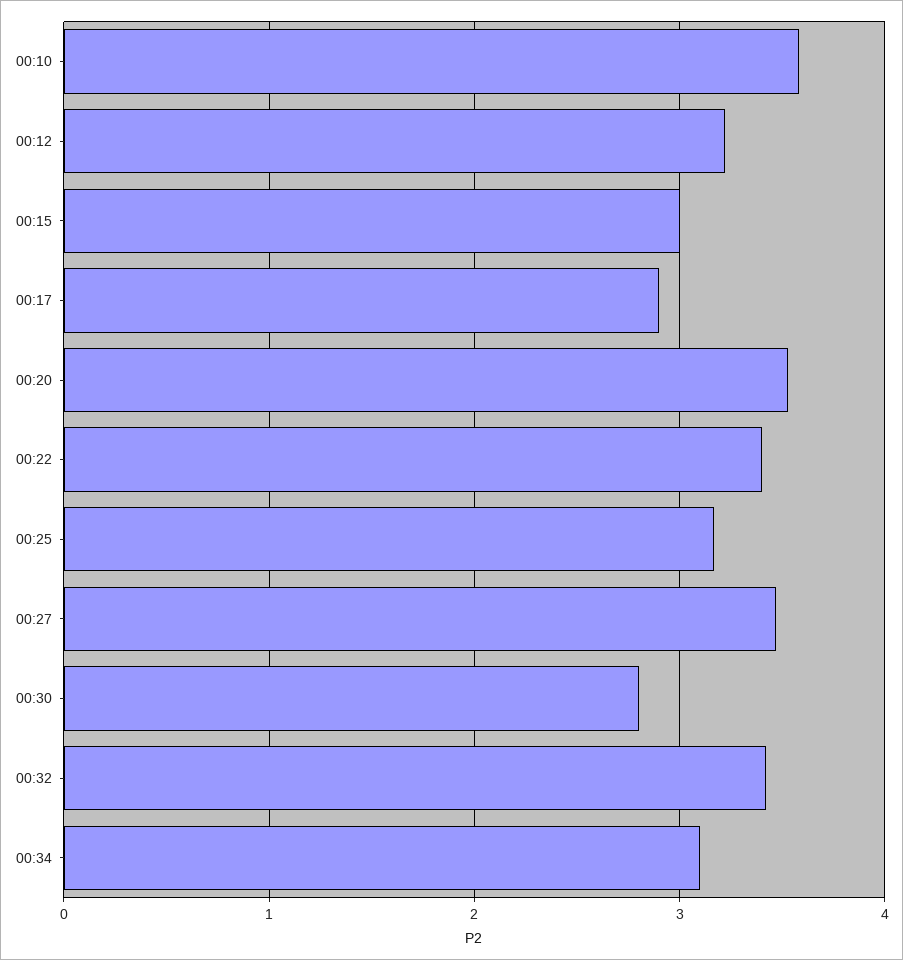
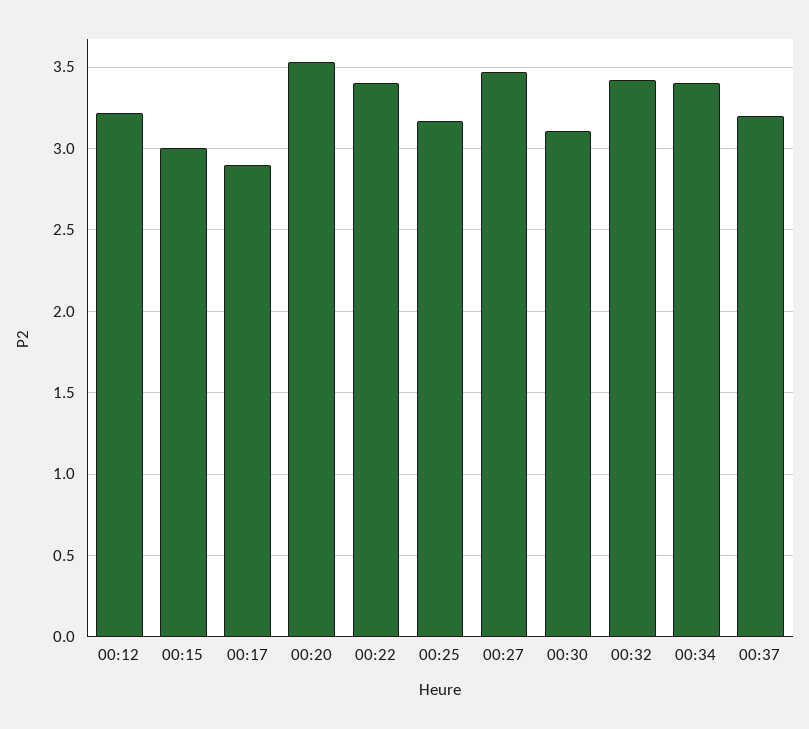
00:10: 3.6 -> none
00:30: 2.8 -> 3.1
00:34: 3.1 -> 3.4
00:37: none -> 3.2

